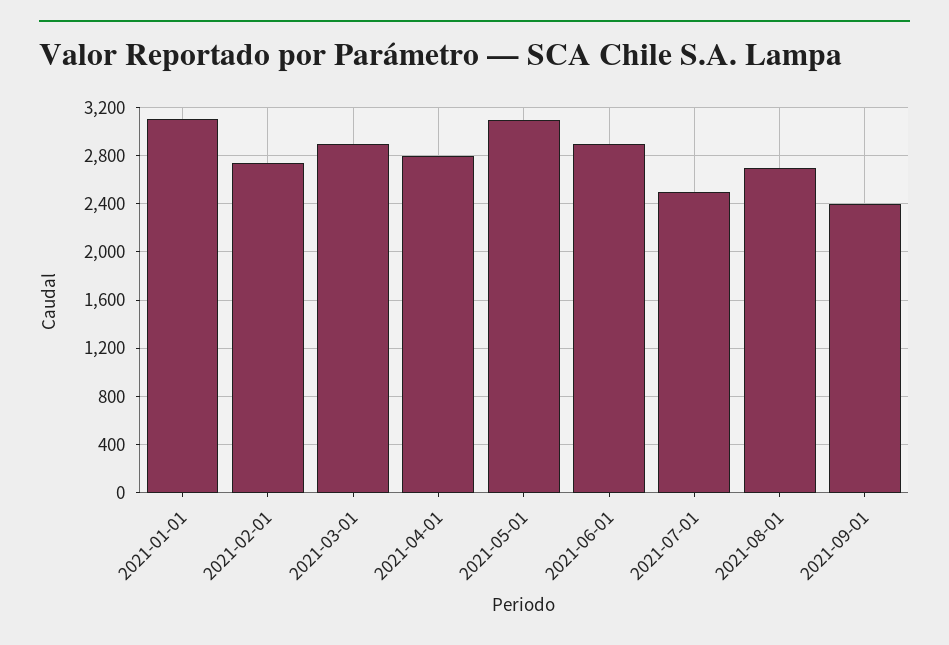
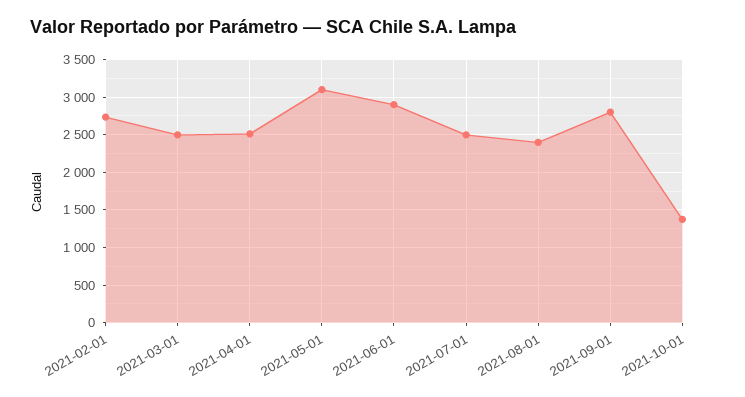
2021-01-01: 3100 -> none
2021-03-01: 2900 -> 2500
2021-04-01: 2800 -> 2500
2021-08-01: 2700 -> 2400
2021-09-01: 2400 -> 2800
2021-10-01: none -> 1400

